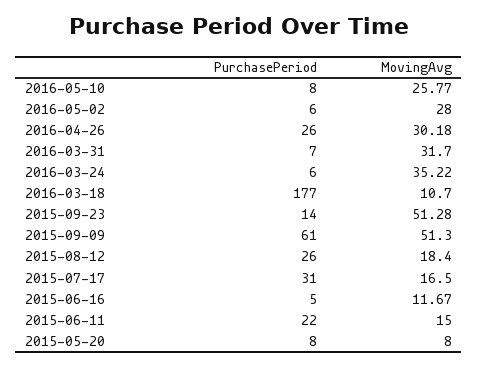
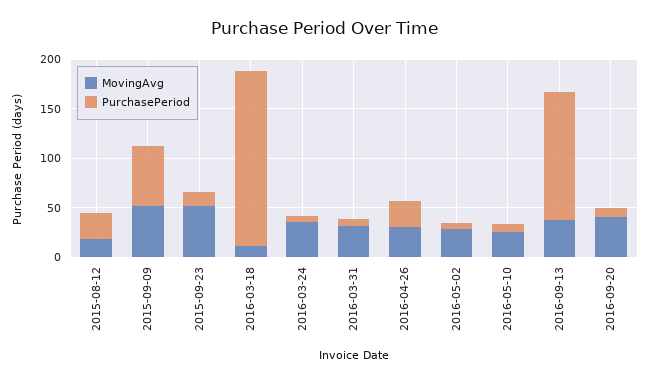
PurchasePeriod, 2015-07-17: 31 -> none
MovingAvg, 2015-07-17: 16.5 -> none
PurchasePeriod, 2015-06-16: 5 -> none
MovingAvg, 2015-06-16: 11.67 -> none
PurchasePeriod, 2015-06-11: 22 -> none
MovingAvg, 2015-06-11: 15 -> none
PurchasePeriod, 2015-05-20: 8 -> none
MovingAvg, 2015-05-20: 8 -> none
MovingAvg, 2016-09-13: none -> 40
PurchasePeriod, 2016-09-13: none -> 130
MovingAvg, 2016-09-20: none -> 40
PurchasePeriod, 2016-09-20: none -> 10

